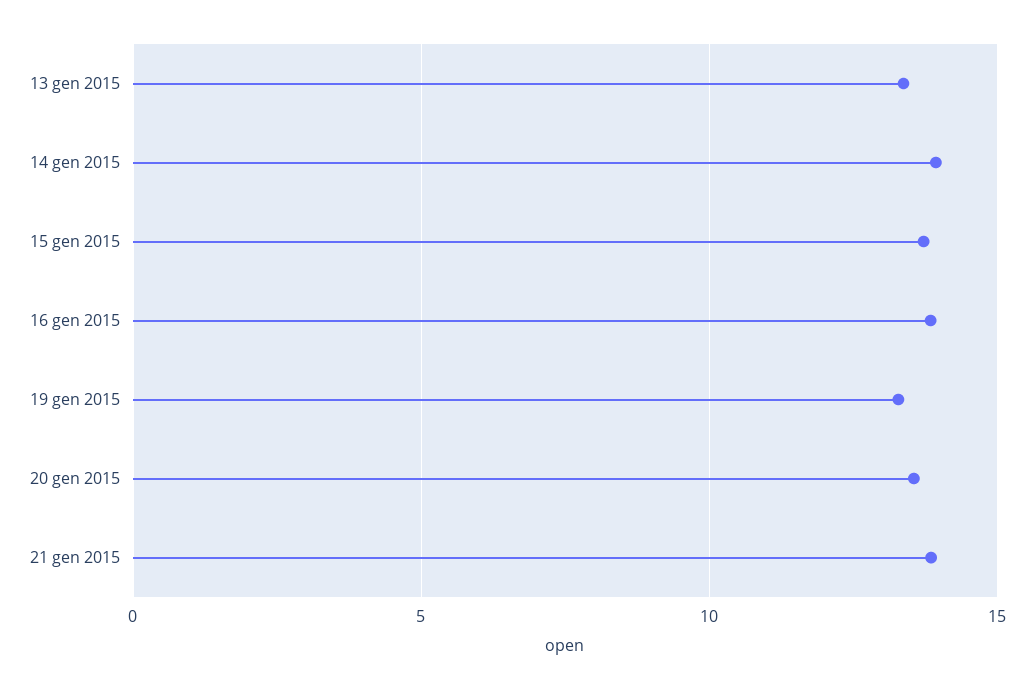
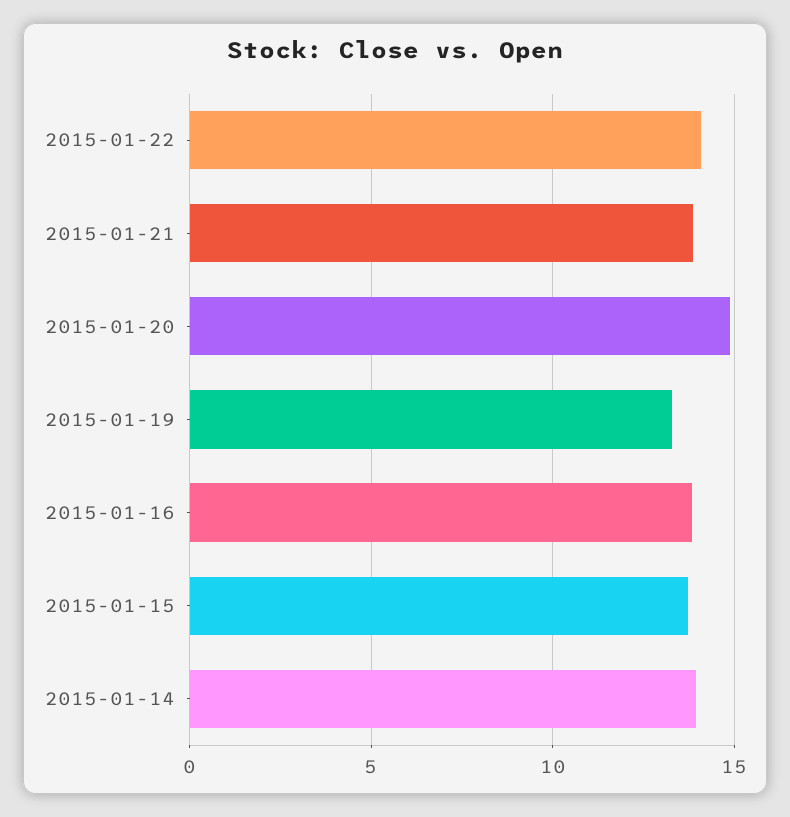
13 gen 2015: 13.5 -> none
20 gen 2015: 13.5 -> 15
2015-01-22: none -> 14

